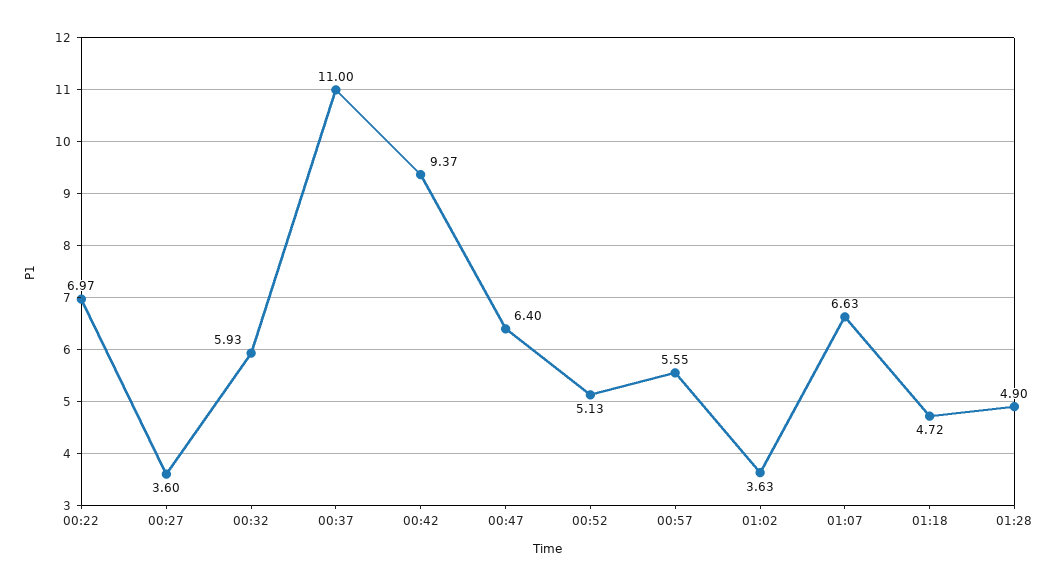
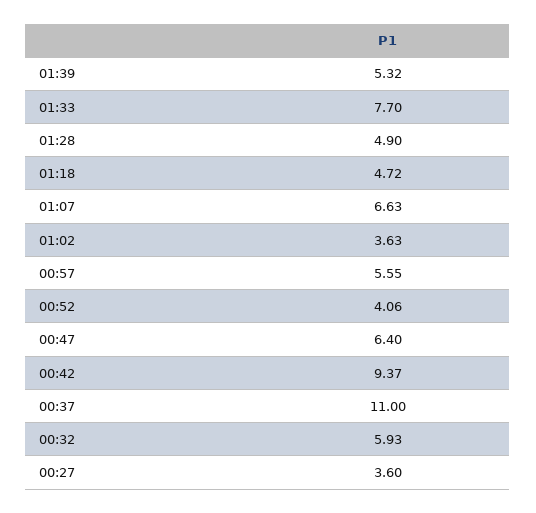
00:22: 6.97 -> none
00:52: 5.13 -> 4.06
01:39: none -> 5.32
01:33: none -> 7.7

